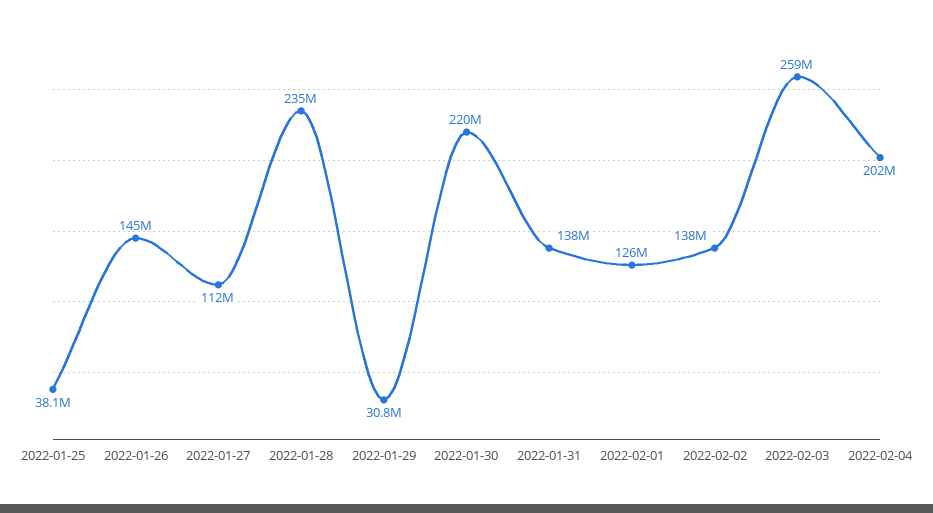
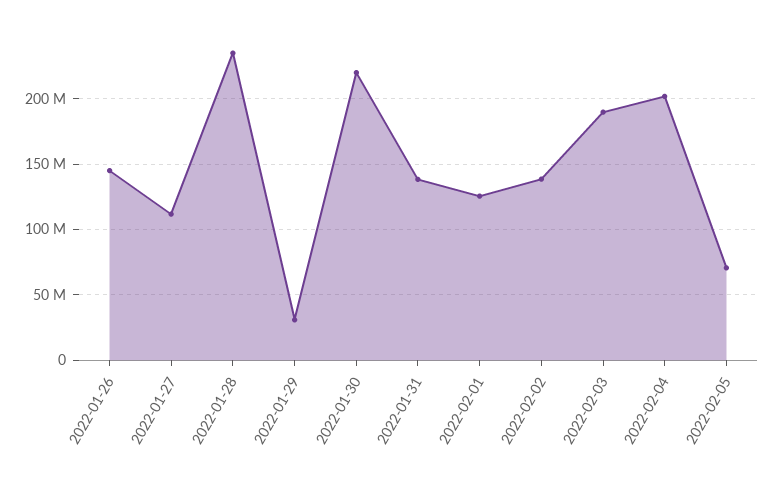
2022-01-25: 38100000 -> none
2022-02-03: 259000000 -> 190000000
2022-02-05: none -> 70000000

